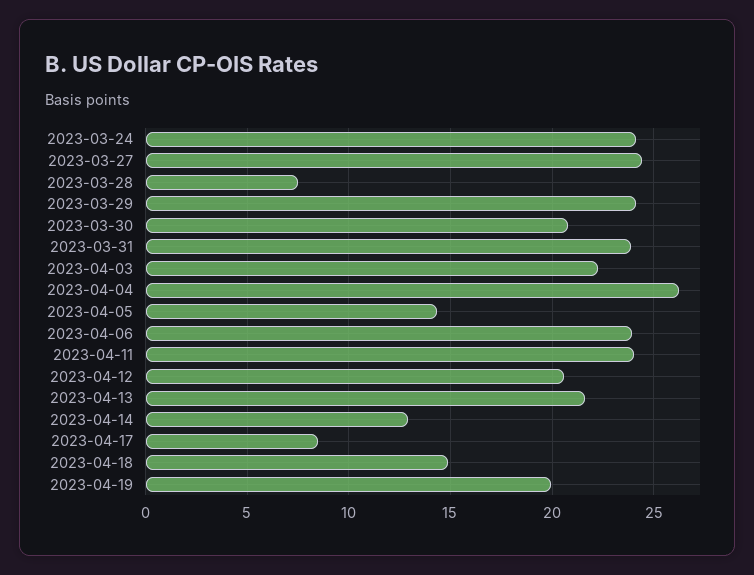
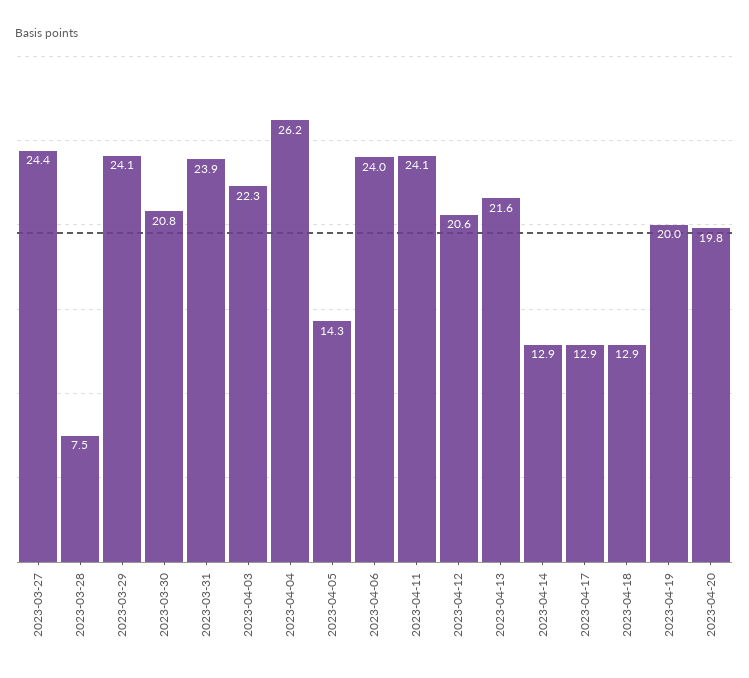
2023-03-24: 24 -> none
2023-04-17: 8.5 -> 12.9
2023-04-18: 15 -> 12.9
2023-04-20: none -> 19.8

